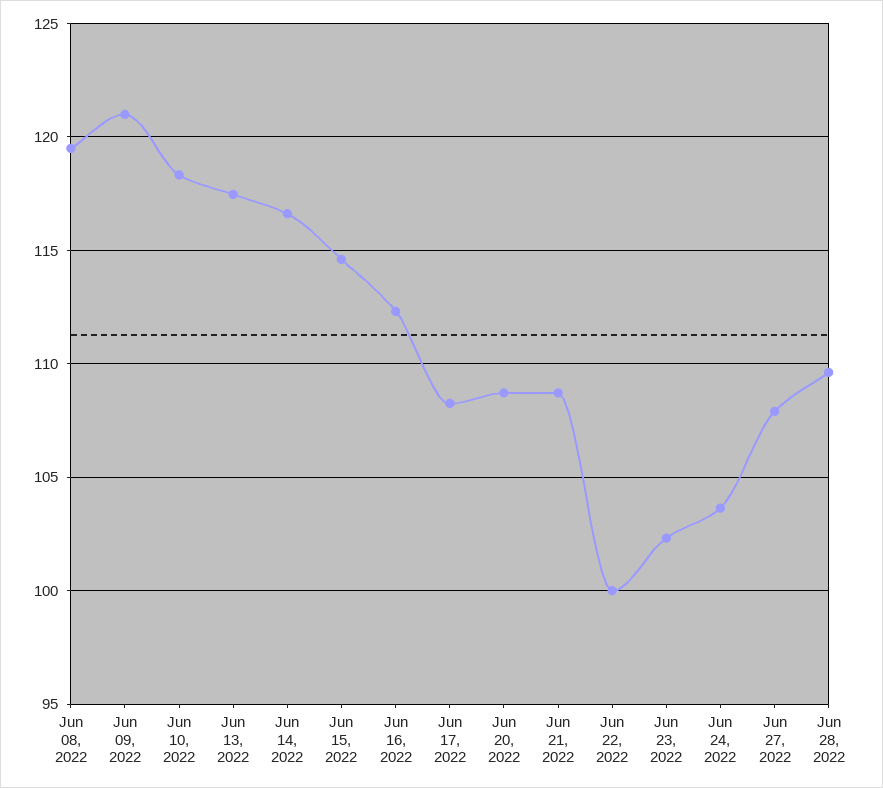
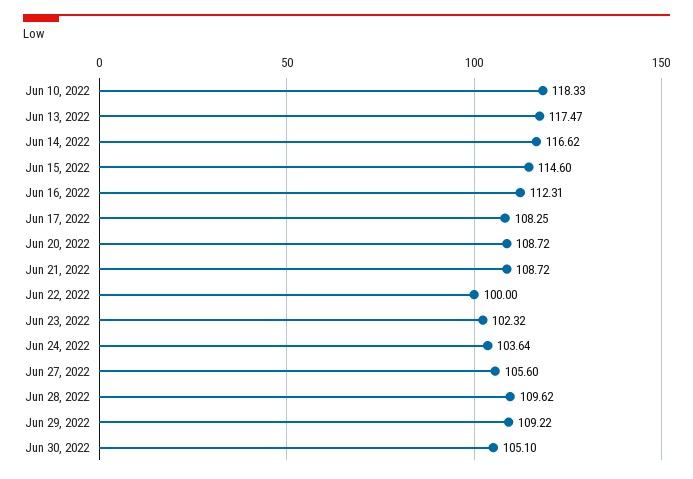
Jun 08, 2022: 119.5 -> none
Jun 09, 2022: 121 -> none
Jun 27, 2022: 108 -> 105.6
Jun 29, 2022: none -> 109.22
Jun 30, 2022: none -> 105.1

